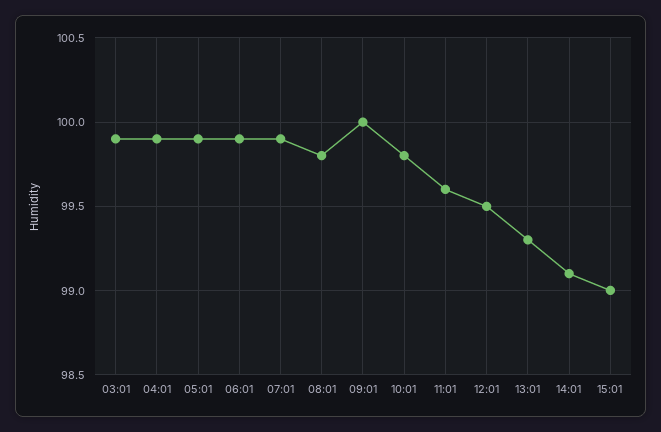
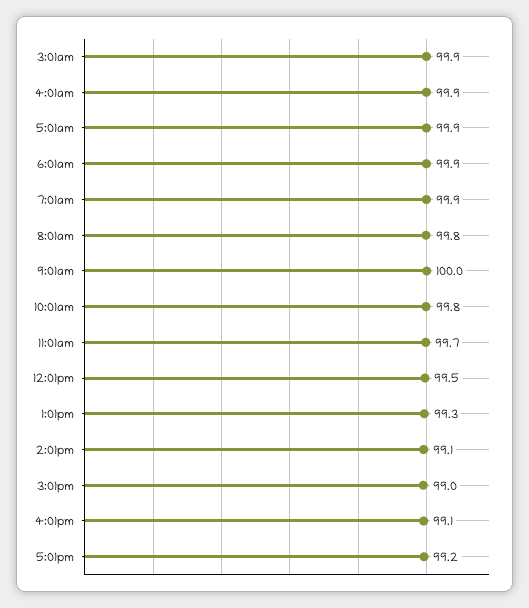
11:01: 99.6 -> 99.7
4:01pm: none -> 99.1
5:01pm: none -> 99.2

